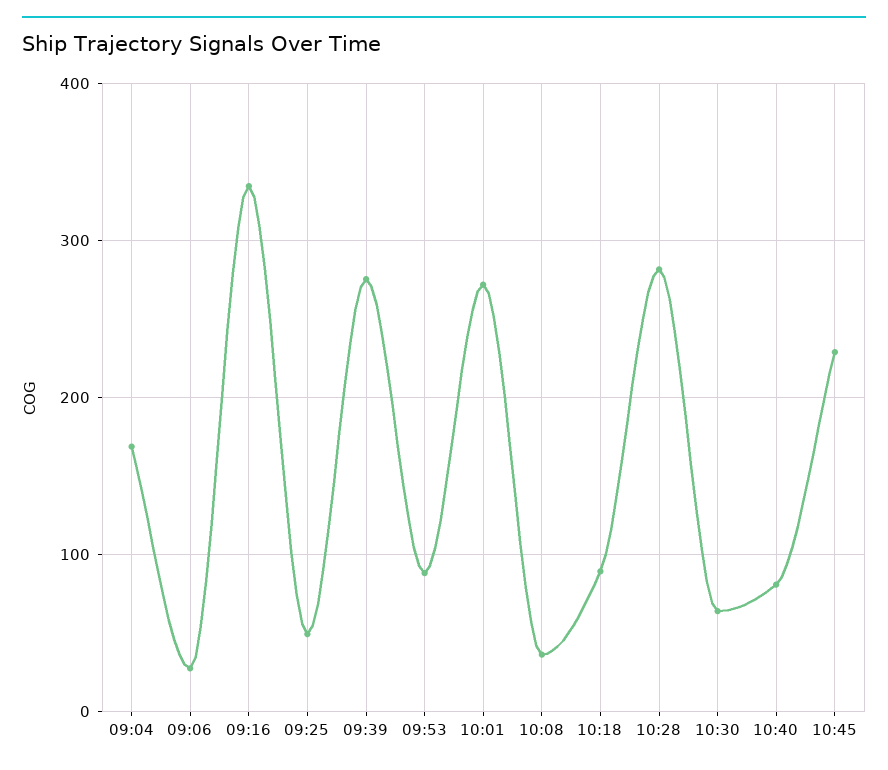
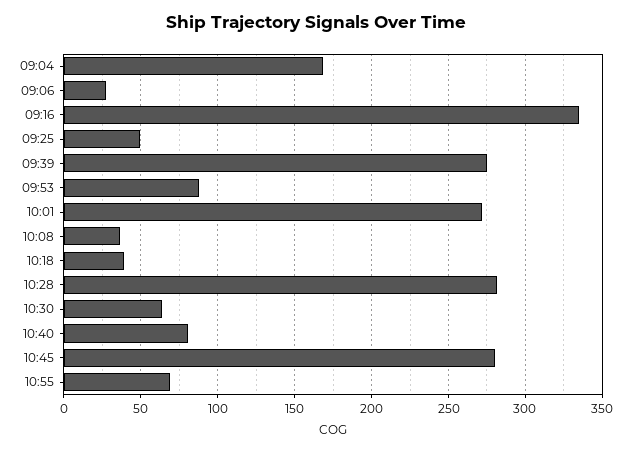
10:18: 90 -> 40
10:45: 230 -> 280
10:55: none -> 70

